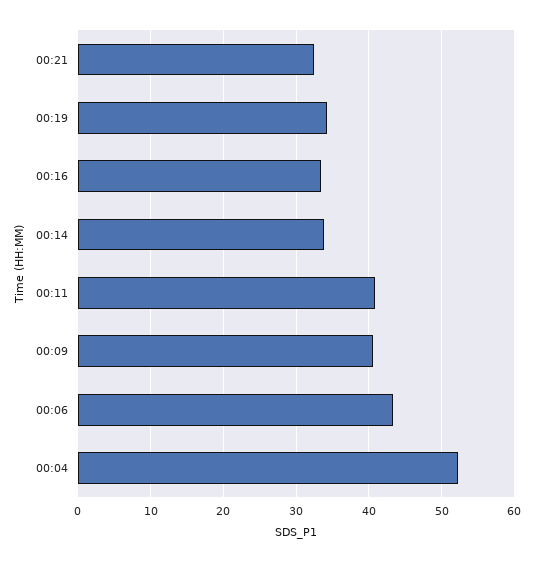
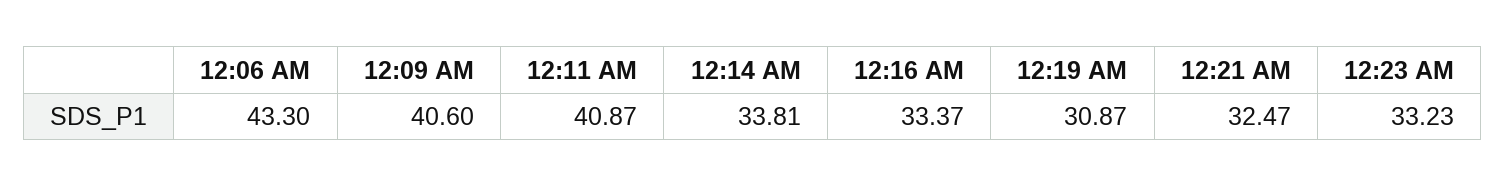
00:19: 34 -> 30.87
00:04: 52 -> none
12:23 AM: none -> 33.23

